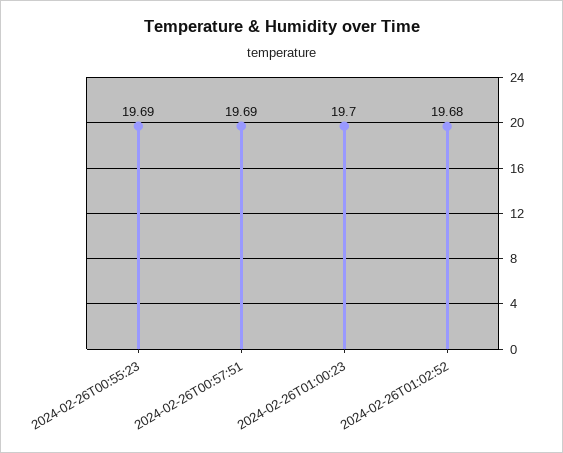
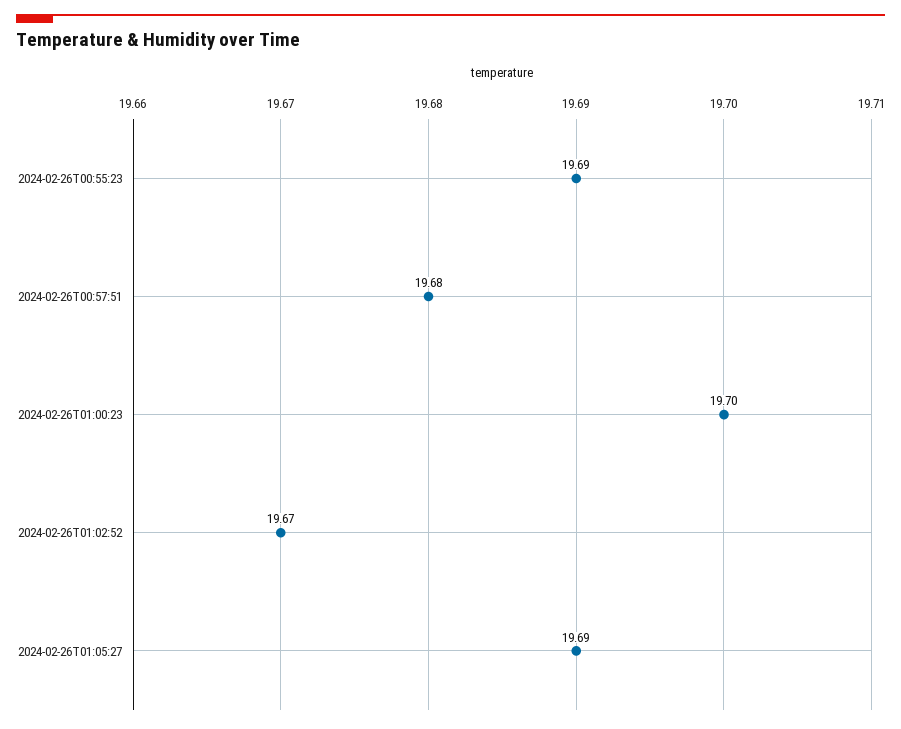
2024-02-26T00:57:51: 19.69 -> 19.68
2024-02-26T01:02:52: 19.68 -> 19.67
2024-02-26T01:05:27: none -> 19.69

